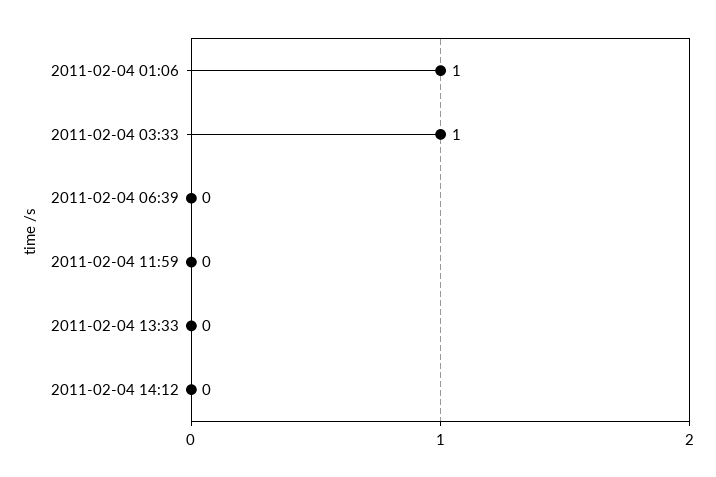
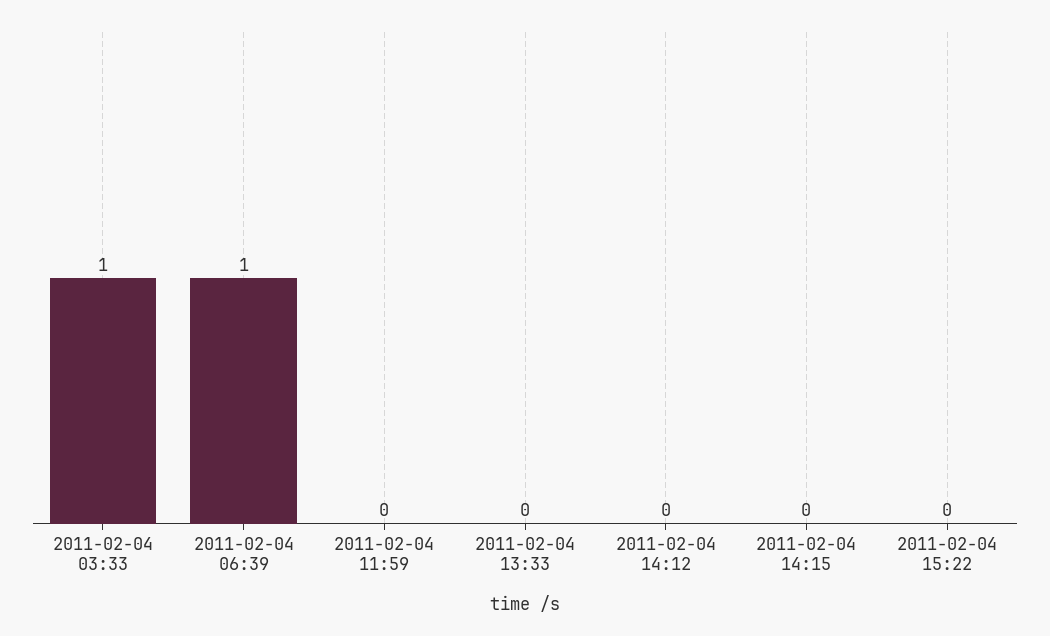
2011-02-04 01:06: 1 -> none
2011-02-04 06:39: 0 -> 1
2011-02-04 14:15: none -> 0
2011-02-04 15:22: none -> 0

